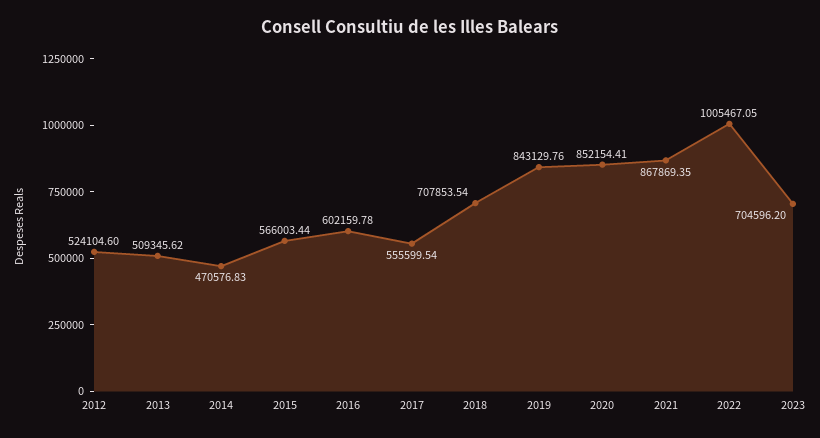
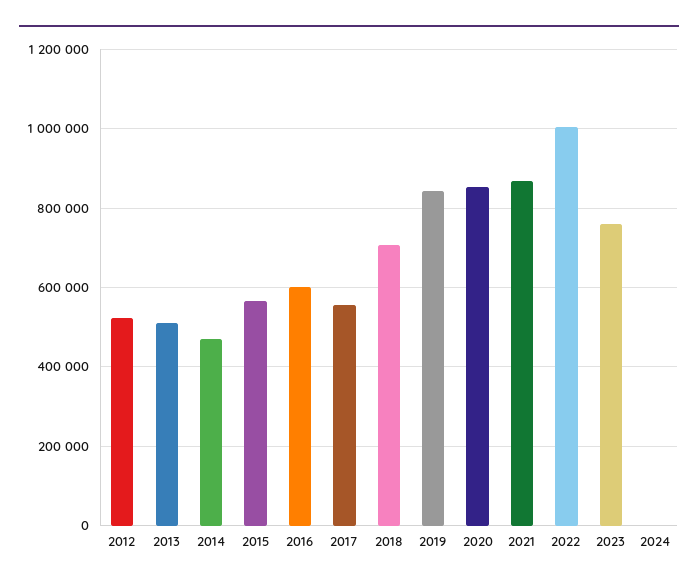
2023: 704596.2 -> 760000
2024: none -> 0

